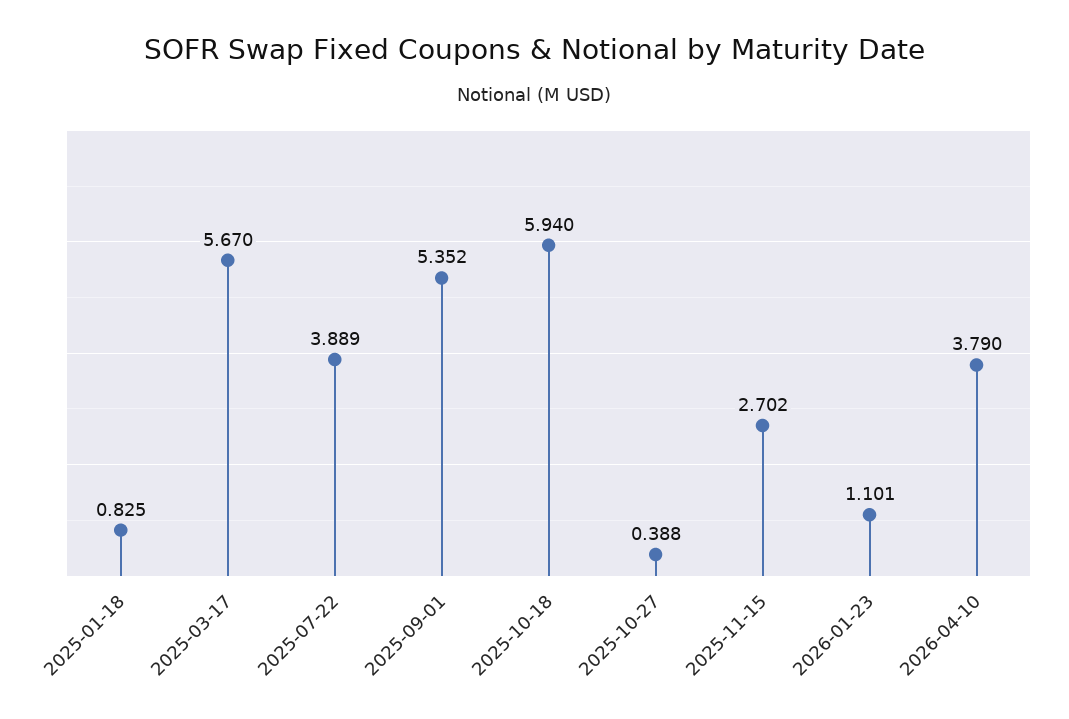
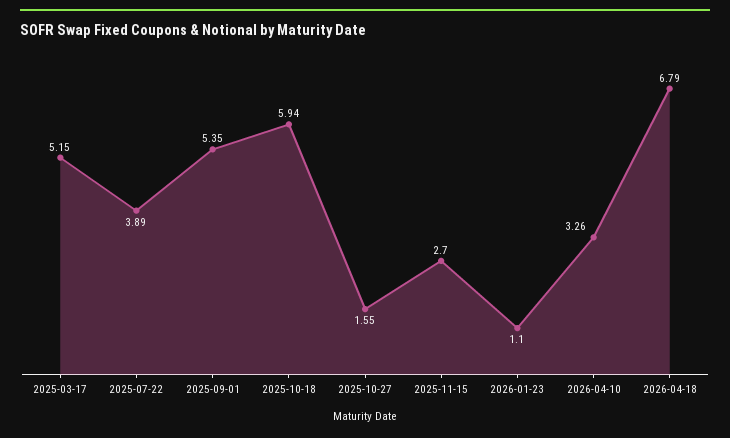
2025-01-18: 0.825 -> none
2025-03-17: 5.67 -> 5.15
2025-10-27: 0.388 -> 1.55
2026-04-10: 3.79 -> 3.26
2026-04-18: none -> 6.79

